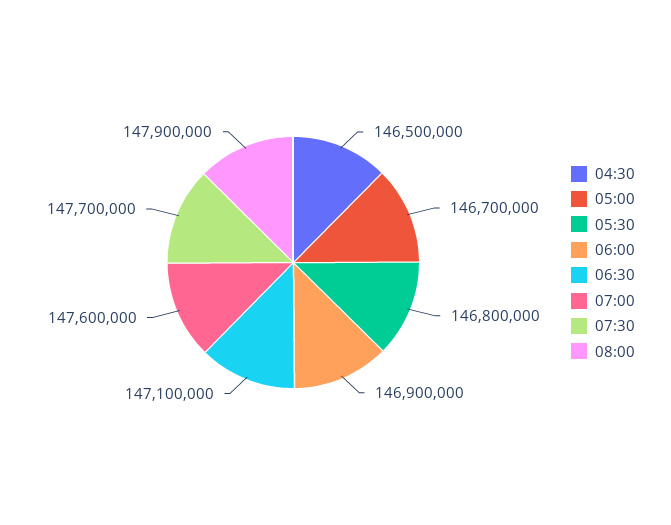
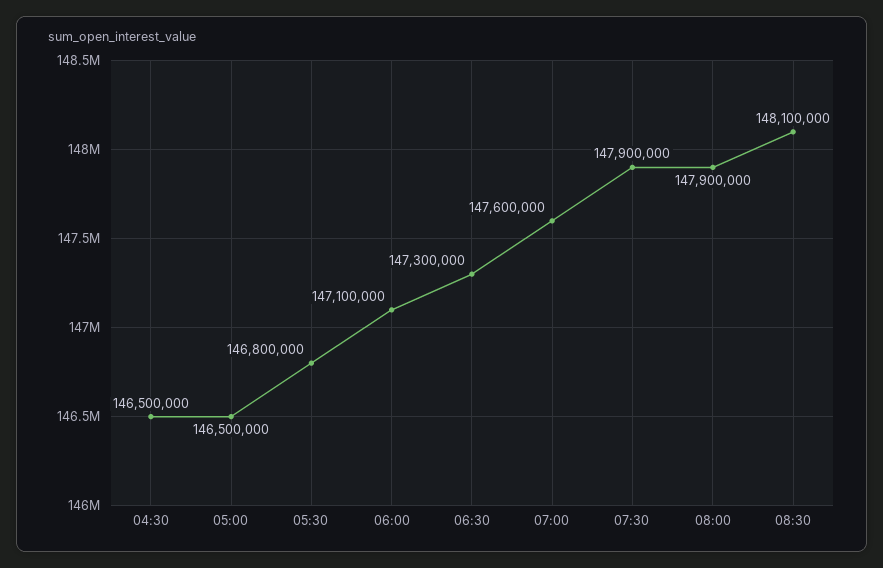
05:00: 146700000 -> 146500000
06:00: 146900000 -> 147100000
06:30: 147100000 -> 147300000
07:30: 147700000 -> 147900000
08:30: none -> 148100000

